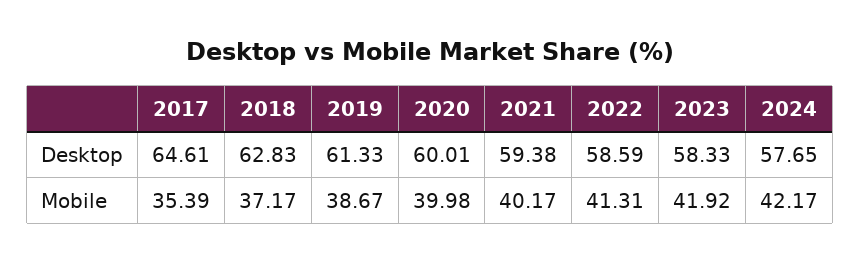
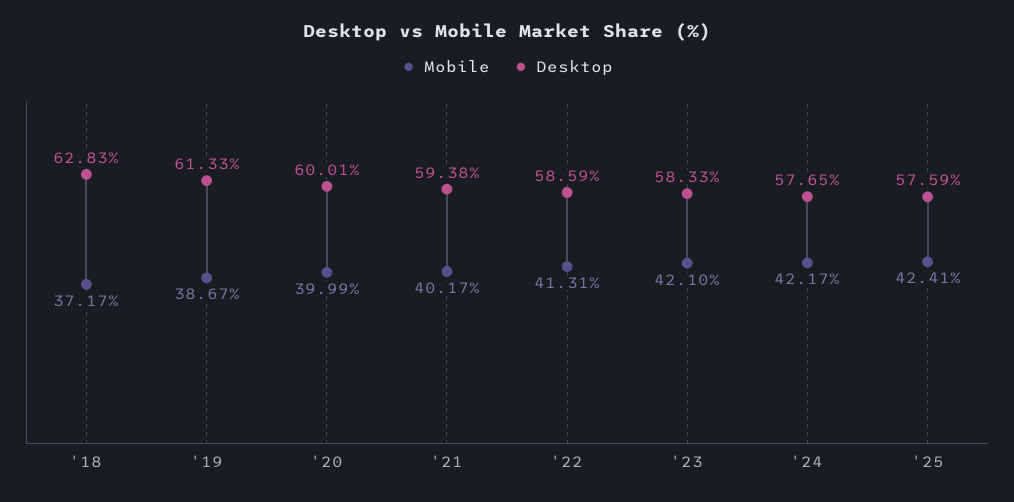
Desktop, 2017: 64.61 -> none
Mobile, 2017: 35.39 -> none
Mobile, 2020: 39.98 -> 39.99
Mobile, 2023: 41.92 -> 42.1
Mobile, '25: none -> 42.41
Desktop, '25: none -> 57.59

